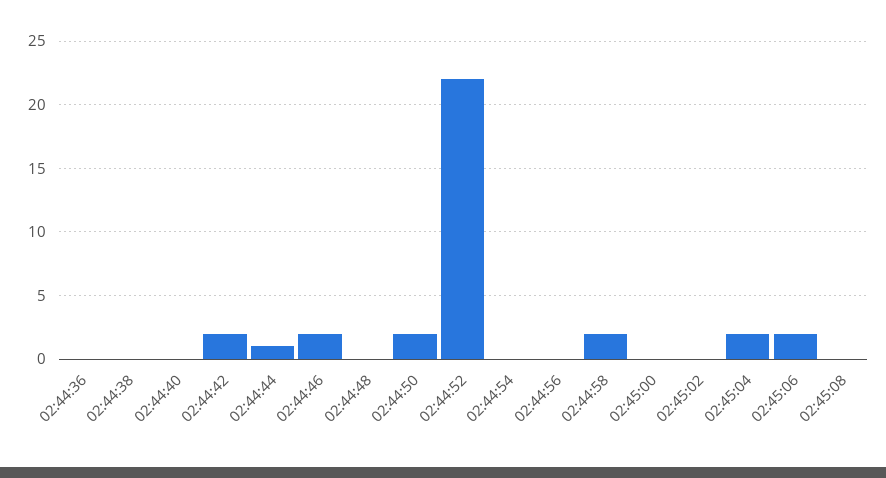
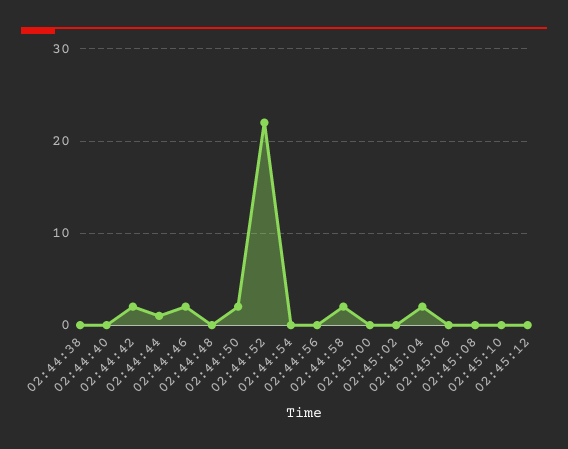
02:44:36: 0 -> none
02:45:06: 2 -> 0
02:45:10: none -> 0
02:45:12: none -> 0

